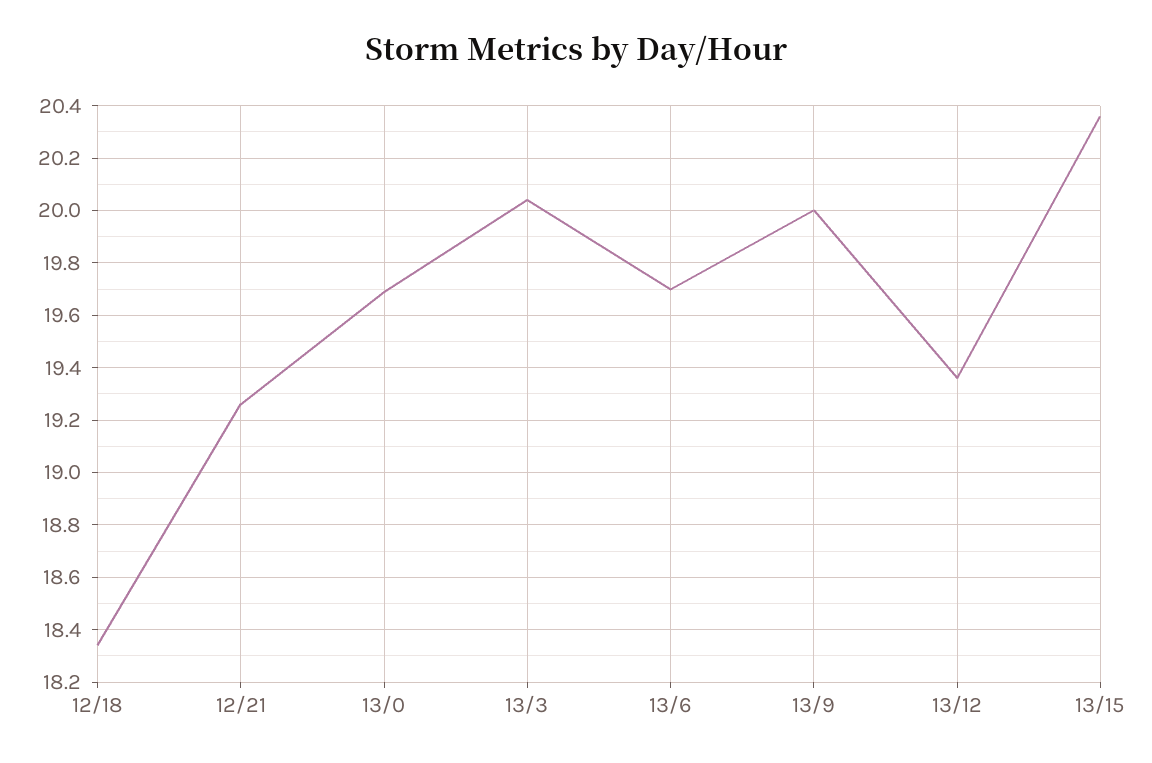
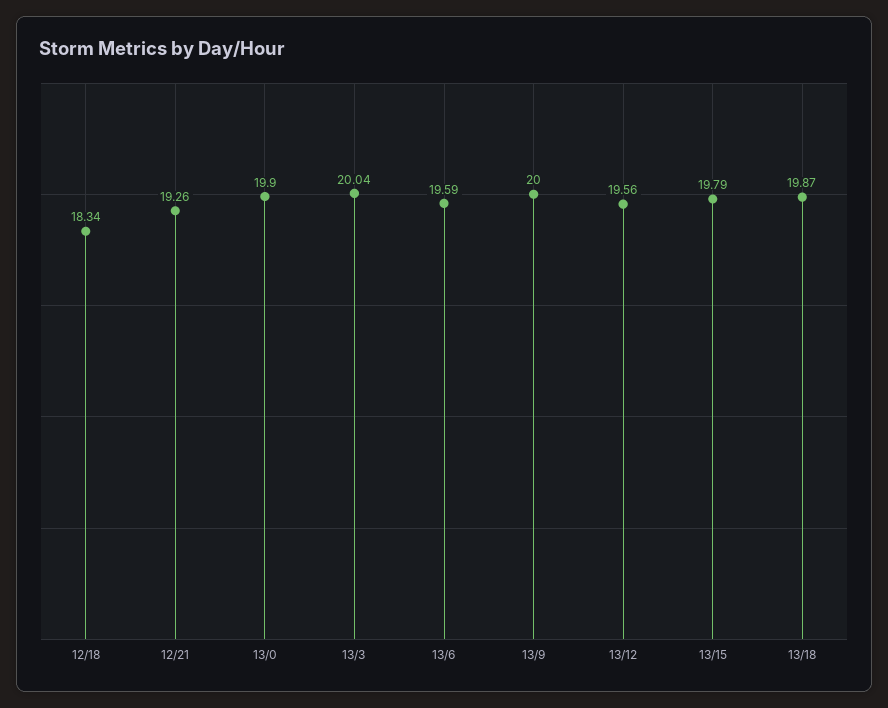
13/0: 19.7 -> 19.9
13/6: 19.7 -> 19.59
13/12: 19.35 -> 19.56
13/15: 20.35 -> 19.79
13/18: none -> 19.87

